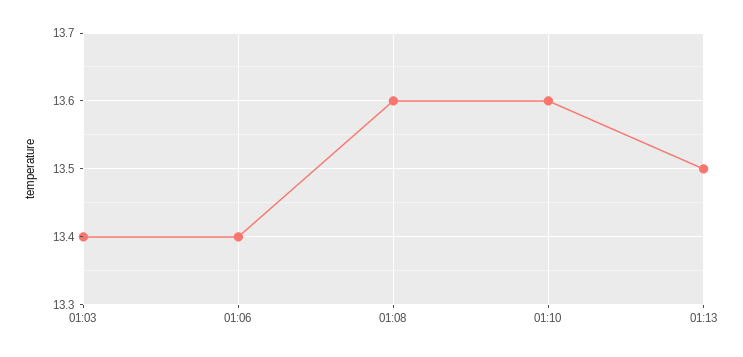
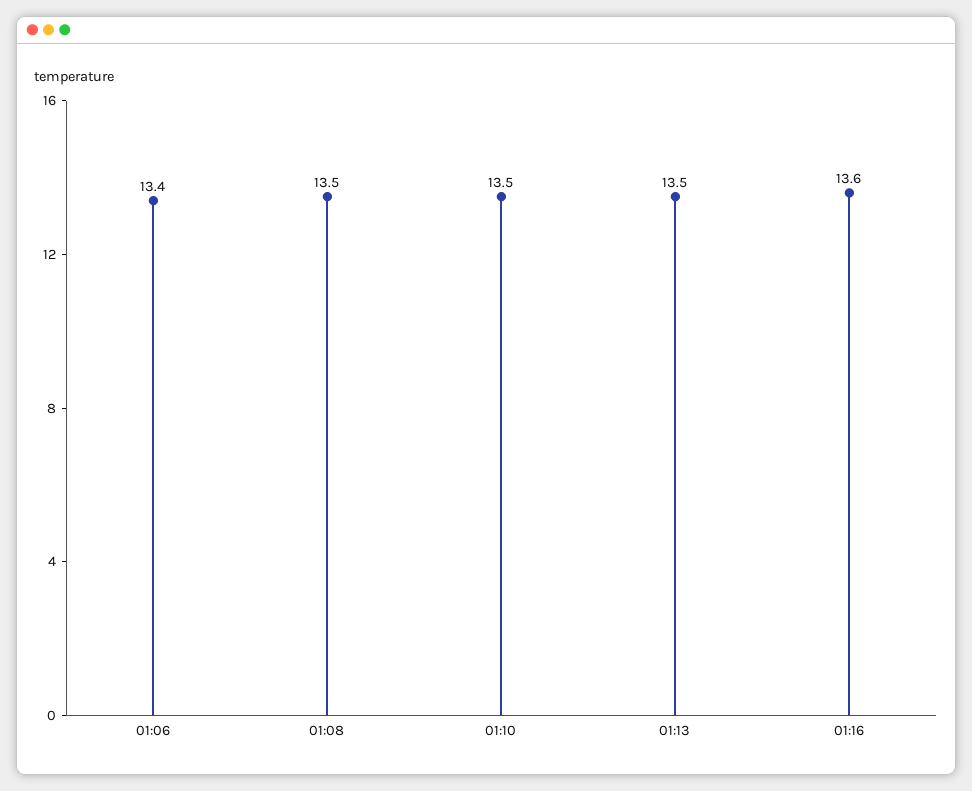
01:03: 13.4 -> none
01:08: 13.6 -> 13.5
01:10: 13.6 -> 13.5
01:16: none -> 13.6

